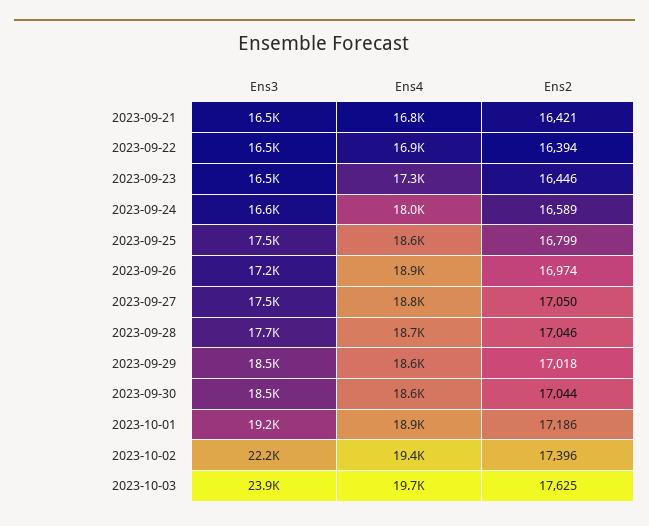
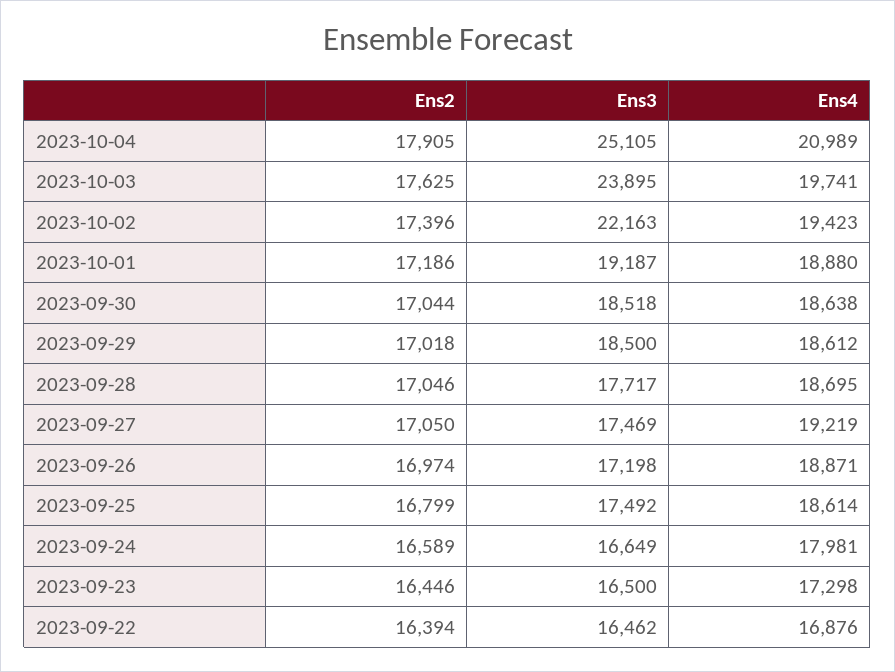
Ens3, 2023-09-21: 16500 -> none
Ens4, 2023-09-21: 16800 -> none
Ens2, 2023-09-21: 16421 -> none
Ens4, 2023-09-27: 18800 -> 19219
Ens2, 2023-10-04: none -> 17905
Ens3, 2023-10-04: none -> 25105
Ens4, 2023-10-04: none -> 20989

